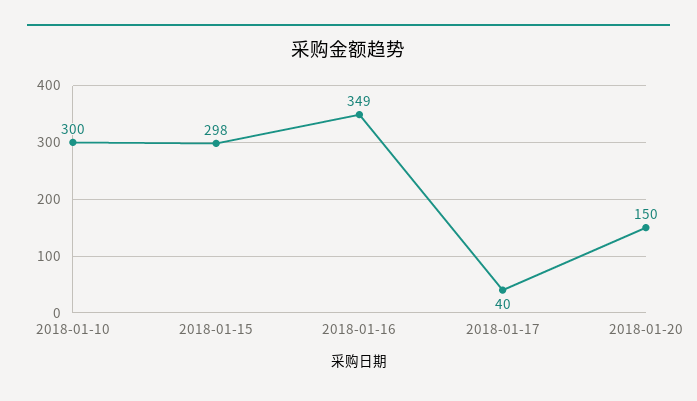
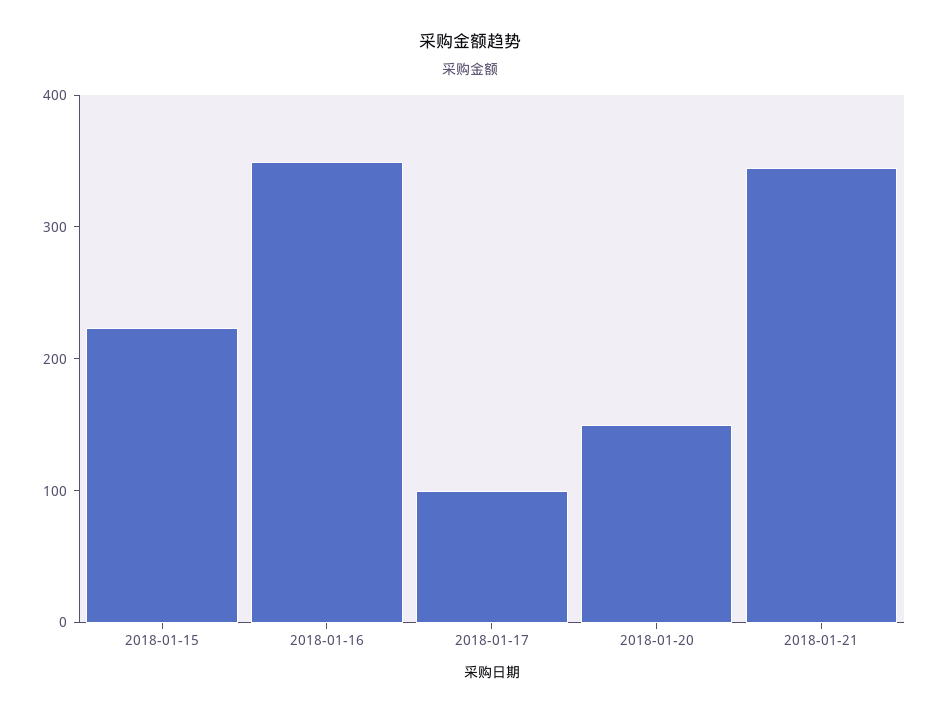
2018-01-10: 300 -> none
2018-01-15: 298 -> 220
2018-01-17: 40 -> 100
2018-01-21: none -> 340

